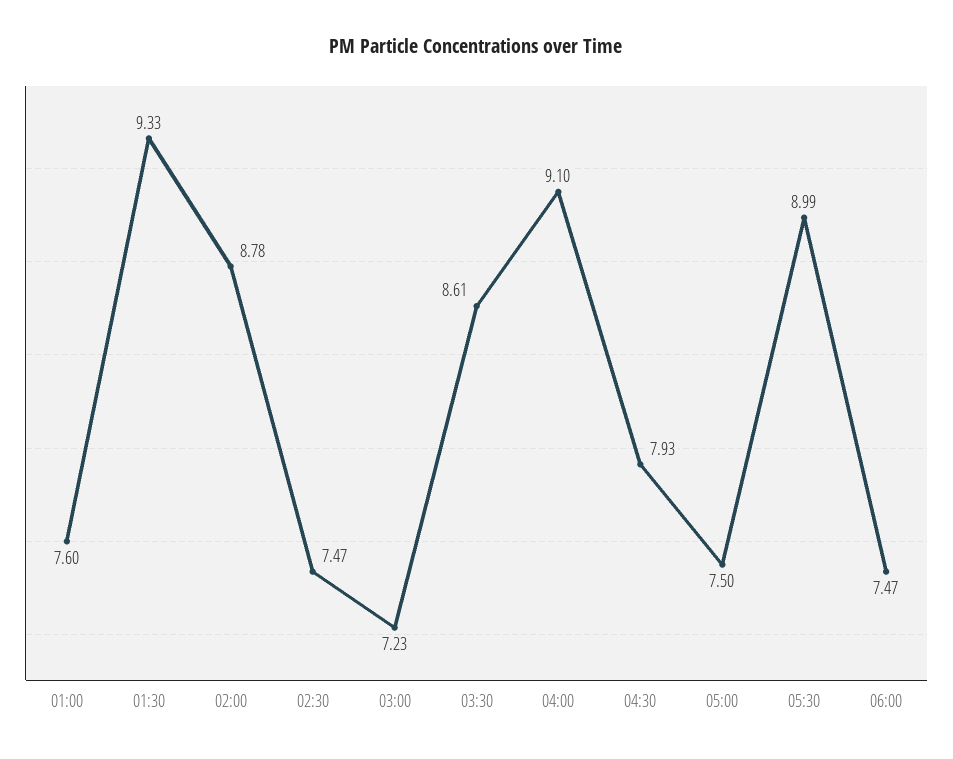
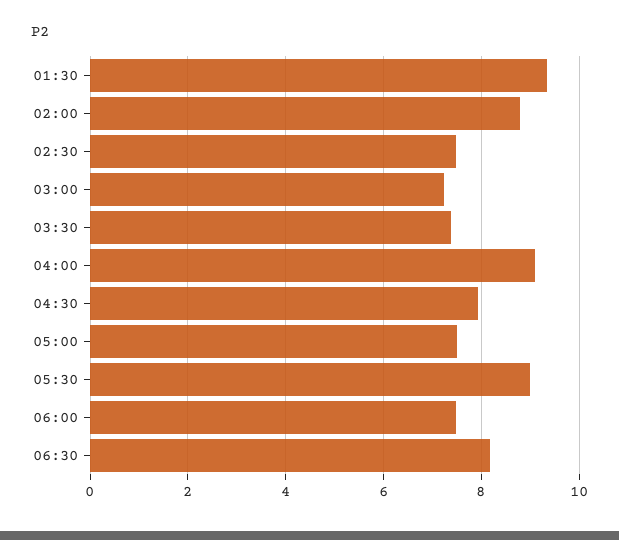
01:00: 7.6 -> none
03:30: 8.61 -> 7.4
06:30: none -> 8.2

